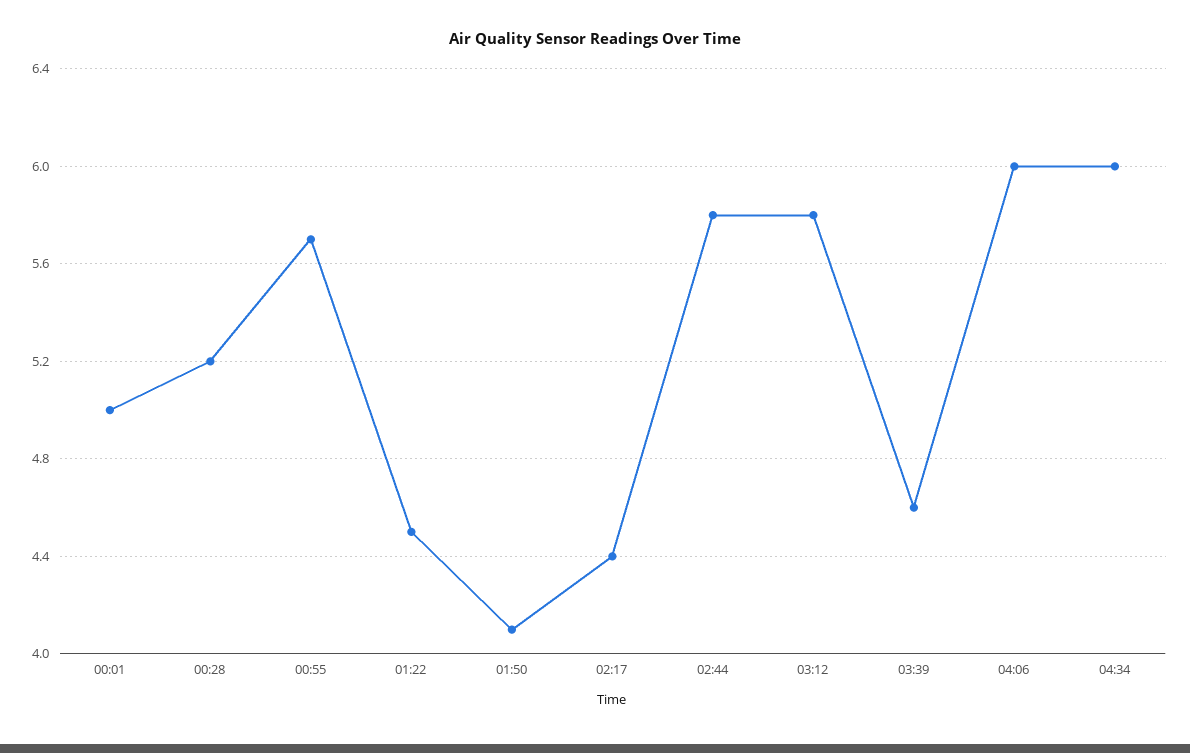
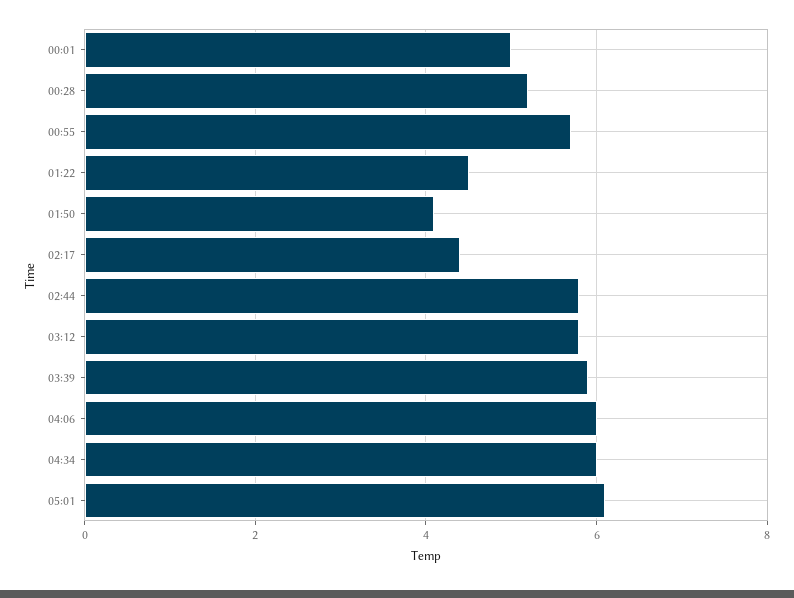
03:39: 4.6 -> 6
05:01: none -> 6

